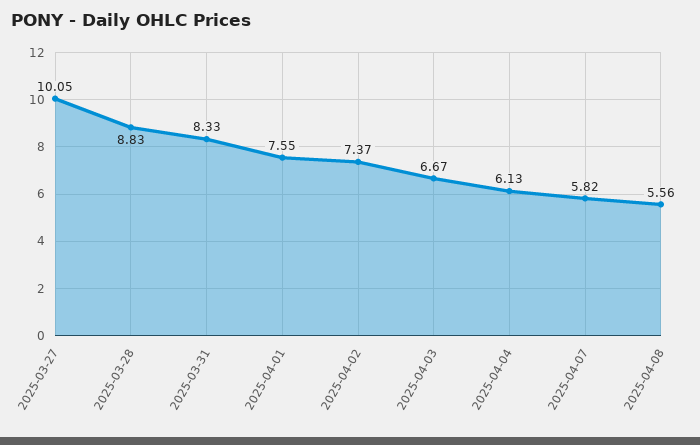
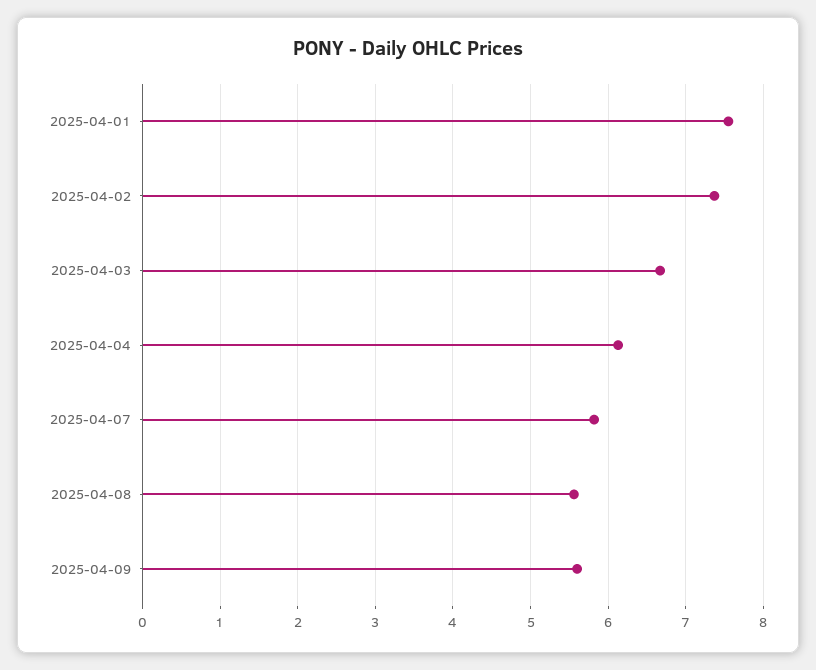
2025-03-27: 10.05 -> none
2025-03-28: 8.83 -> none
2025-03-31: 8.33 -> none
2025-04-09: none -> 5.6

